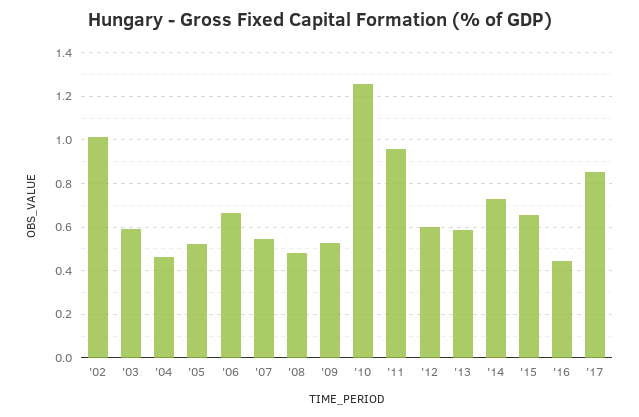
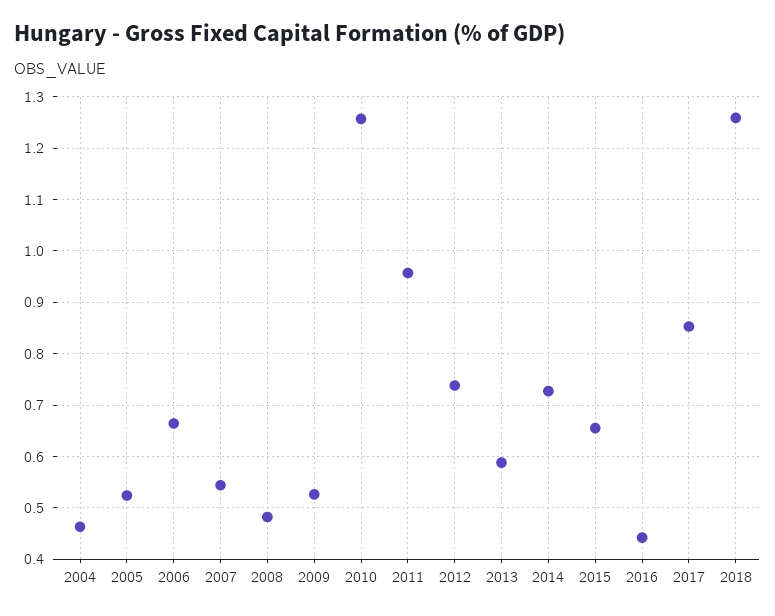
'02: 1 -> none
'03: 0.6 -> none
'12: 0.6 -> 0.74
2018: none -> 1.26

